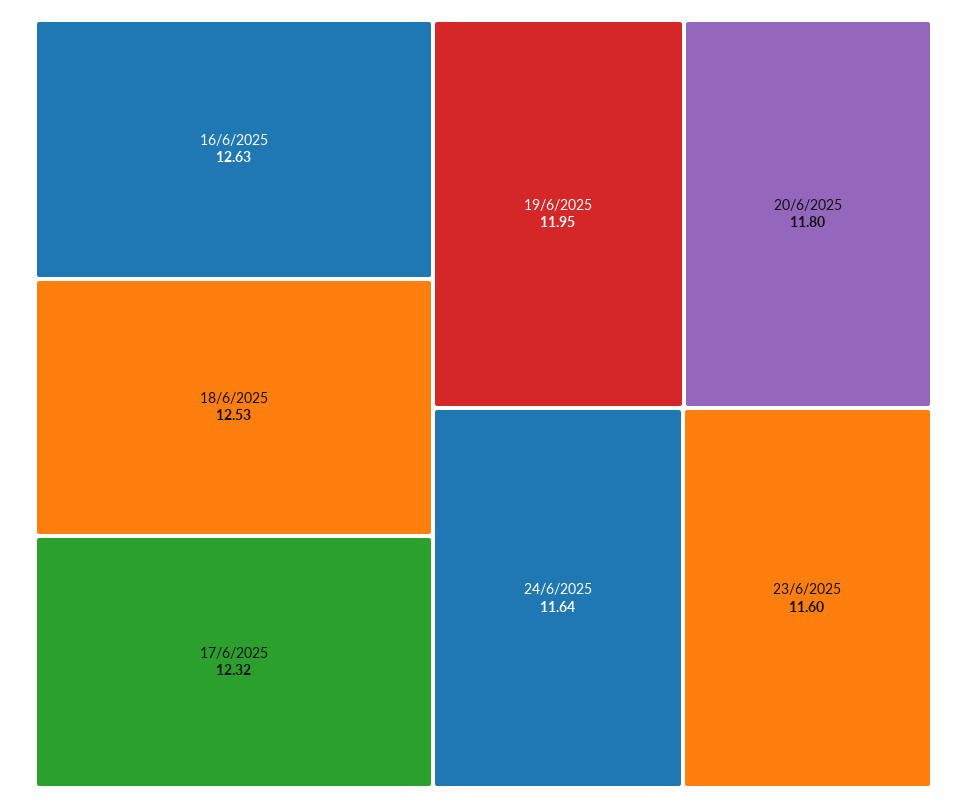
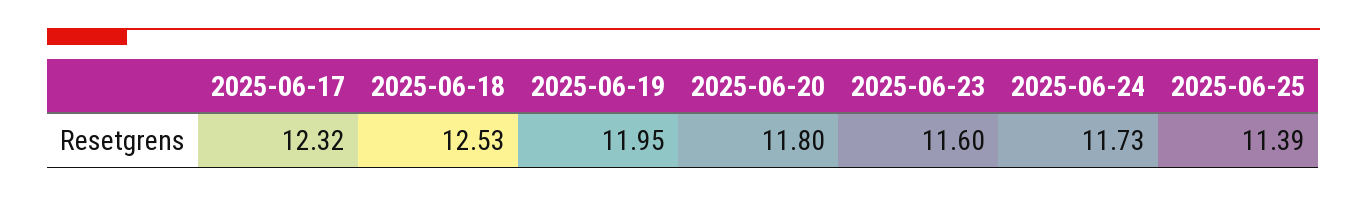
16/6/2025: 12.63 -> none
24/6/2025: 11.64 -> 11.73
2025-06-25: none -> 11.39

